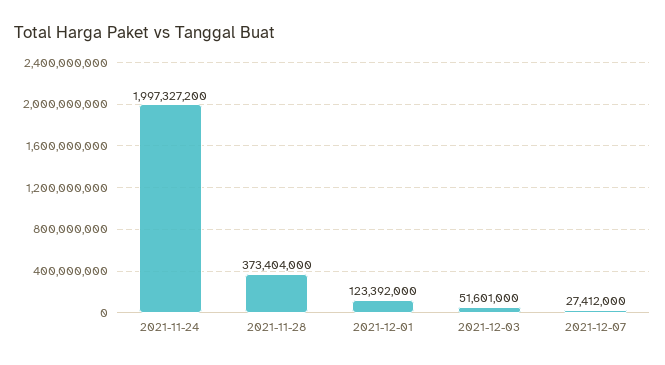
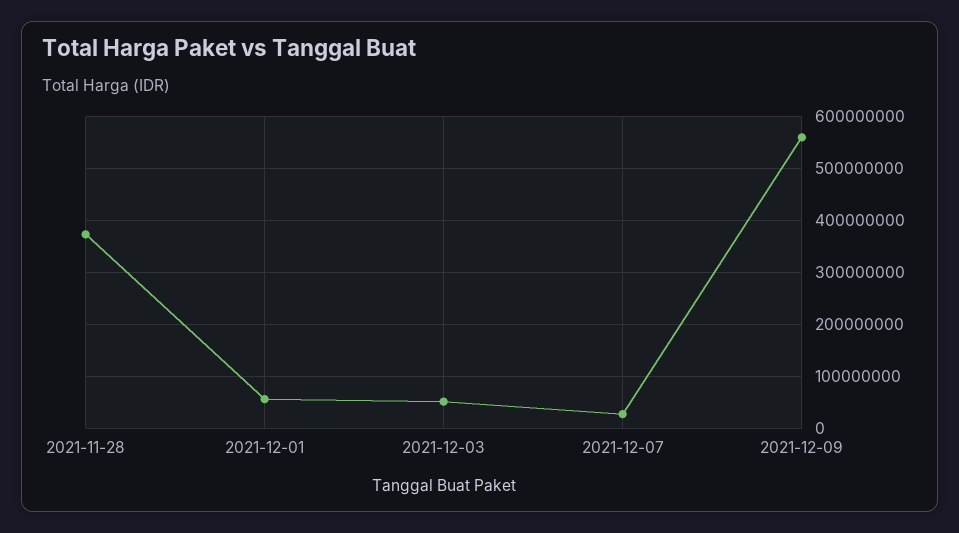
2021-11-24: 1997327200 -> none
2021-12-01: 123392000 -> 60000000
2021-12-09: none -> 560000000

